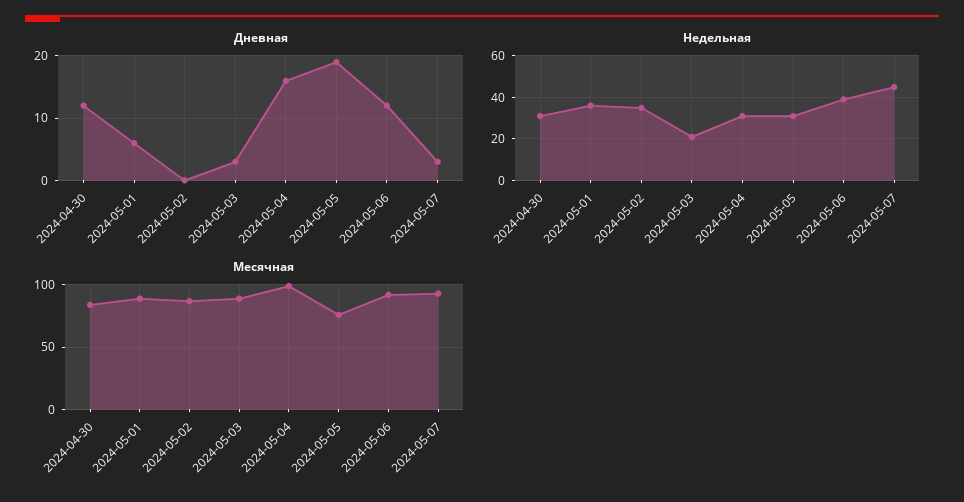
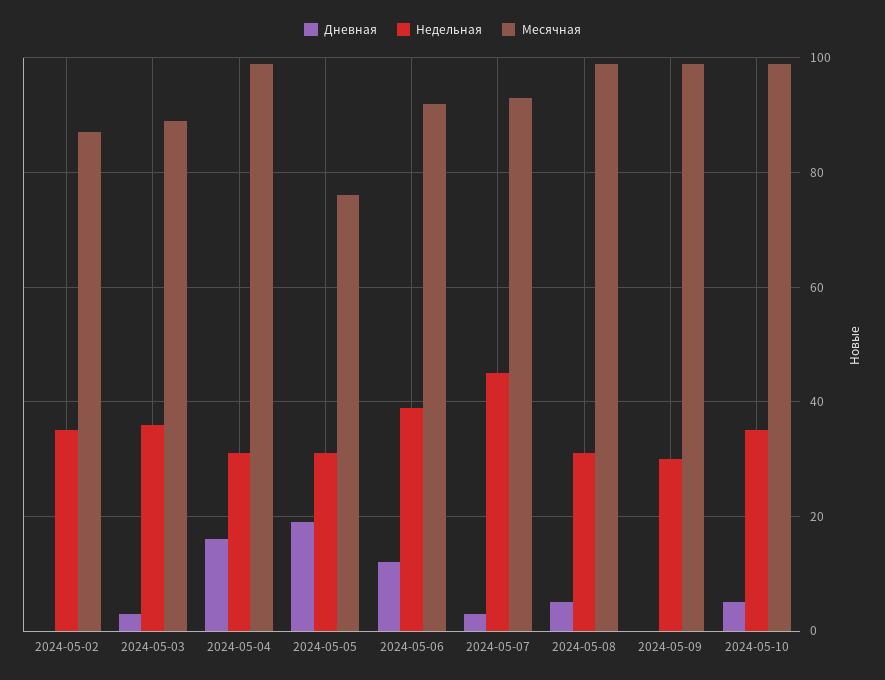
Дневная, 2024-04-30: 12 -> none
Дневная, 2024-05-01: 6 -> none
Недельная, 2024-04-30: 30 -> none
Недельная, 2024-05-01: 35 -> none
Недельная, 2024-05-03: 20 -> 35
Месячная, 2024-04-30: 85 -> none
Месячная, 2024-05-01: 90 -> none
Дневная, 2024-05-08: none -> 5
Недельная, 2024-05-08: none -> 30
Месячная, 2024-05-08: none -> 100
Дневная, 2024-05-09: none -> 0
Недельная, 2024-05-09: none -> 30
Месячная, 2024-05-09: none -> 100
Дневная, 2024-05-10: none -> 5
Недельная, 2024-05-10: none -> 35
Месячная, 2024-05-10: none -> 100

